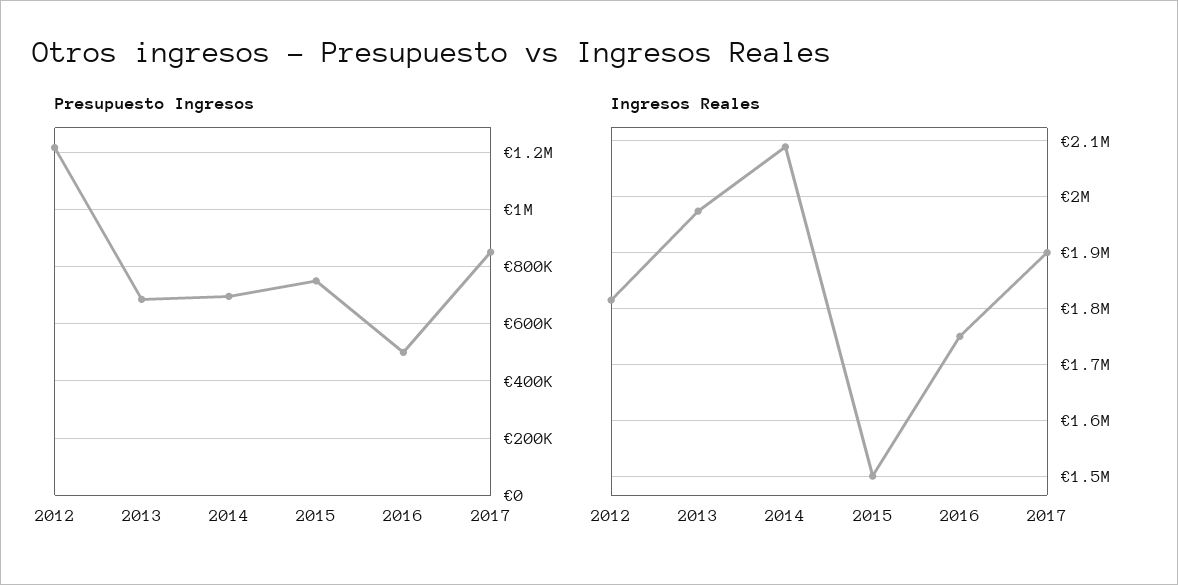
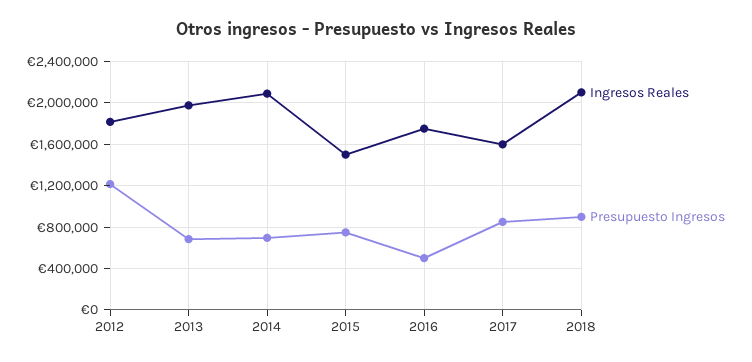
Ingresos Reales, 2017: 1900000 -> 1600000
Ingresos Reales, 2018: none -> 2100000
Presupuesto Ingresos, 2018: none -> 900000

